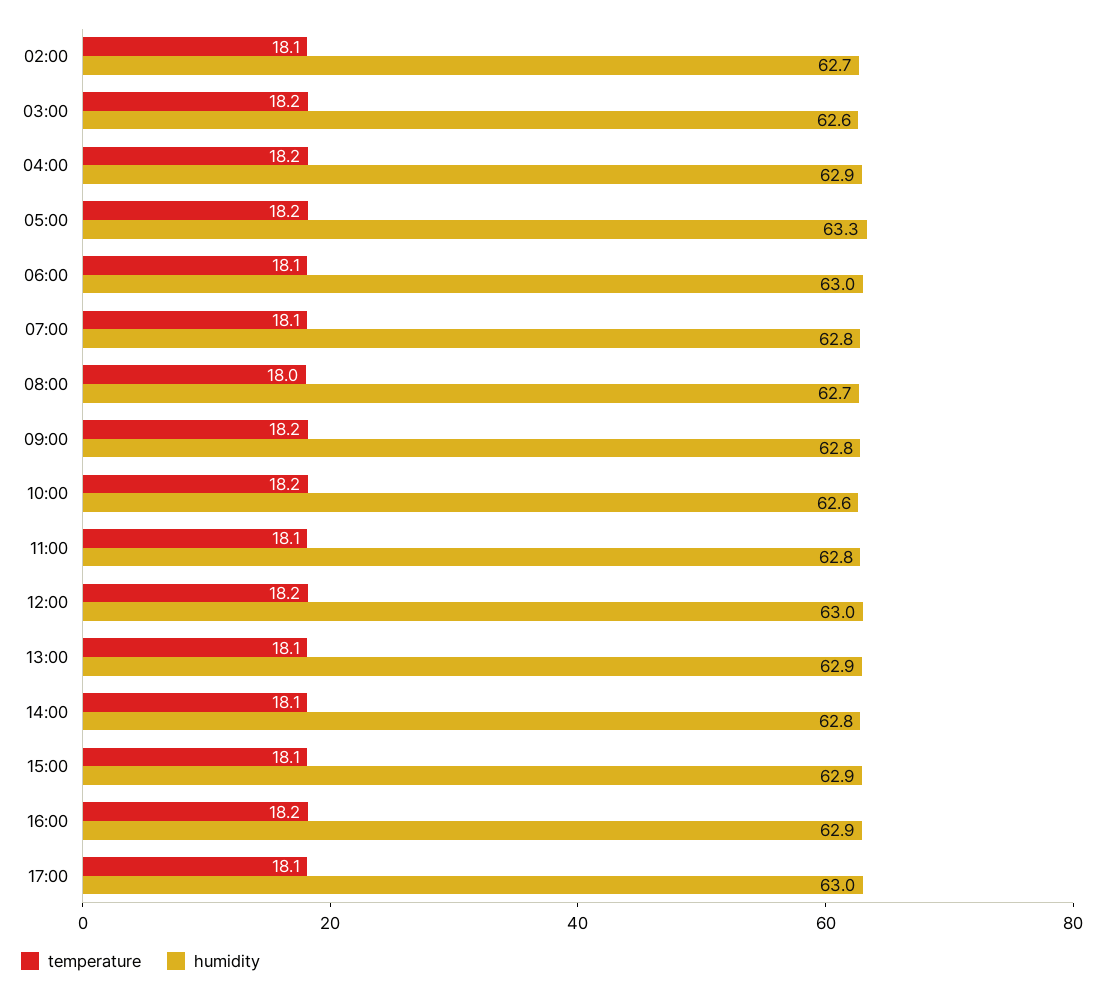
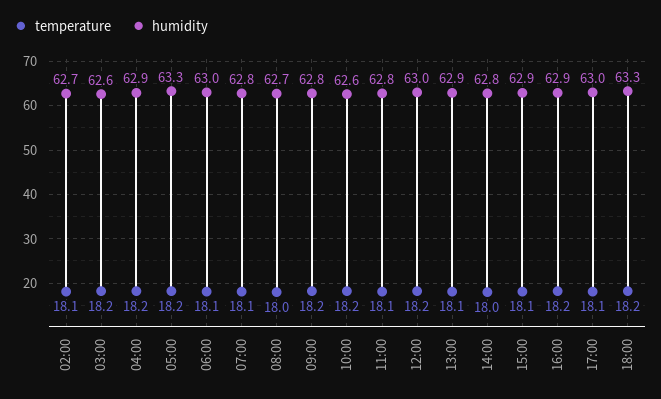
temperature, 14:00: 18.1 -> 18
temperature, 18:00: none -> 18.2
humidity, 18:00: none -> 63.3

